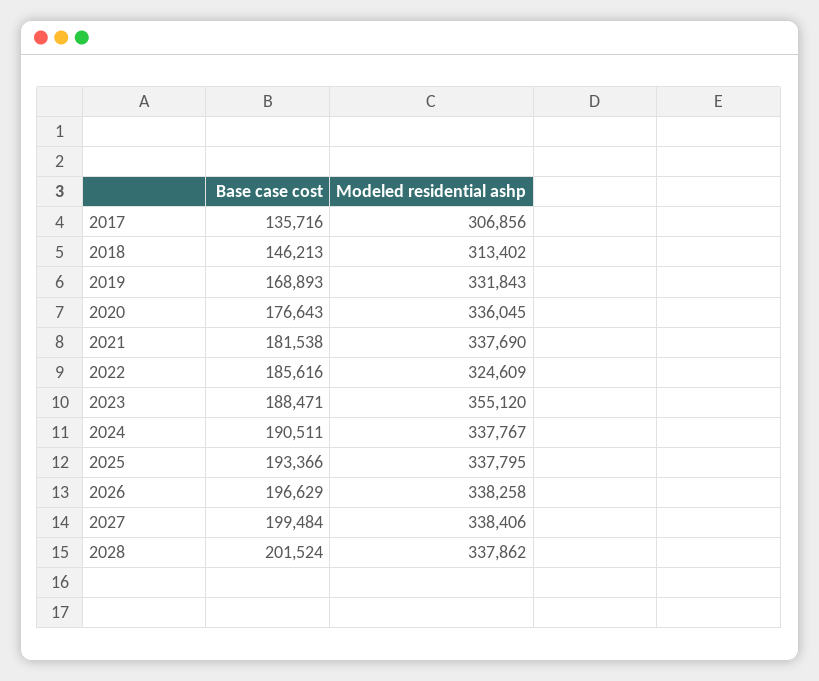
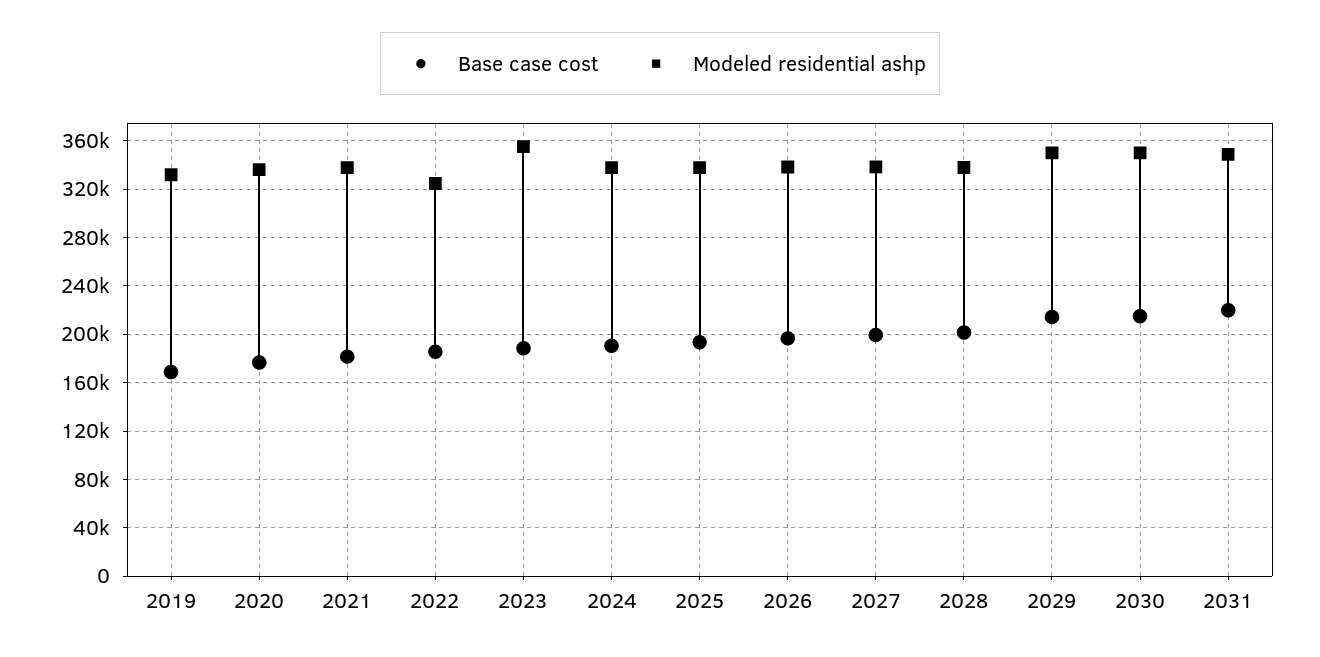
Base case cost, 2017: 135716 -> none
Modeled residential ashp, 2017: 306856 -> none
Base case cost, 2018: 146213 -> none
Modeled residential ashp, 2018: 313402 -> none
Base case cost, 2029: none -> 215000
Modeled residential ashp, 2029: none -> 350000
Base case cost, 2030: none -> 215000
Modeled residential ashp, 2030: none -> 350000
Base case cost, 2031: none -> 220000
Modeled residential ashp, 2031: none -> 350000

